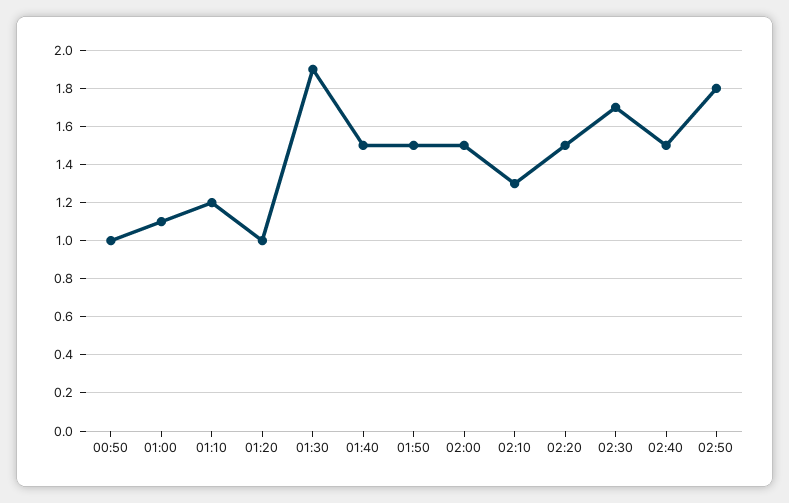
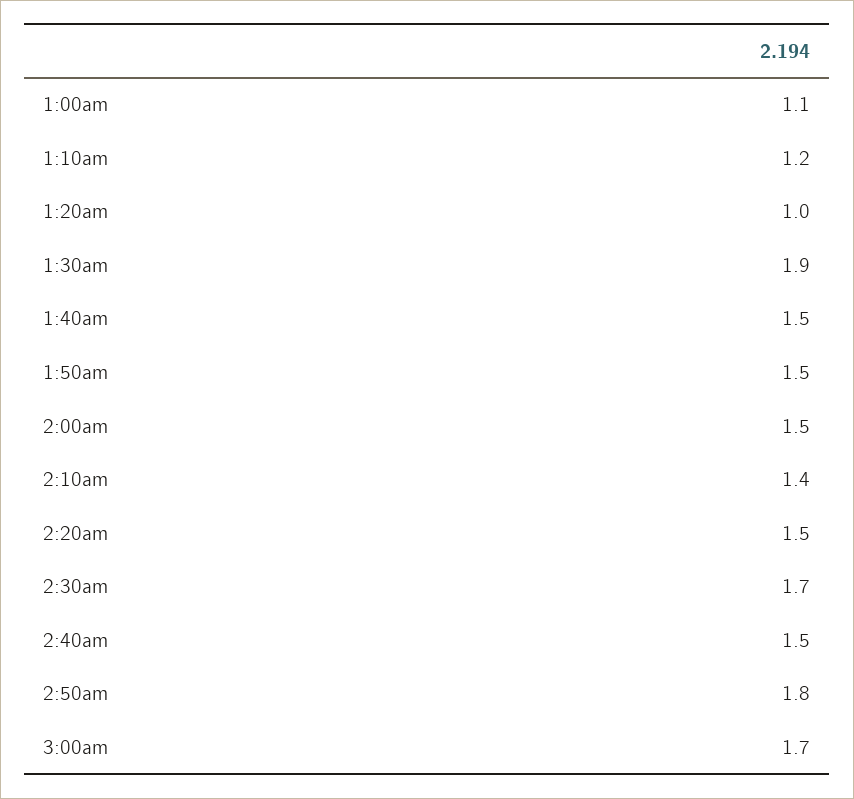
00:50: 1 -> none
02:10: 1.3 -> 1.4
3:00am: none -> 1.7

